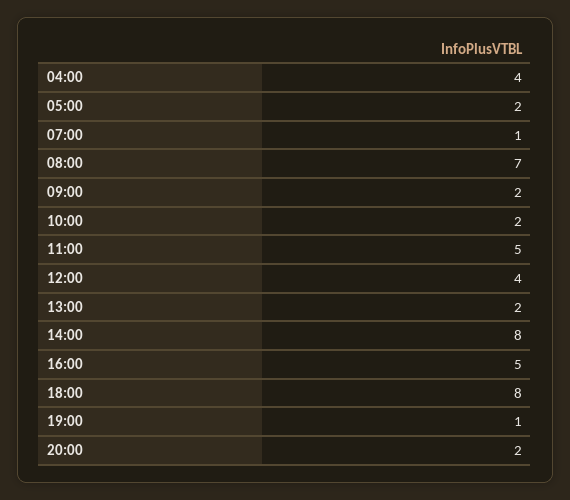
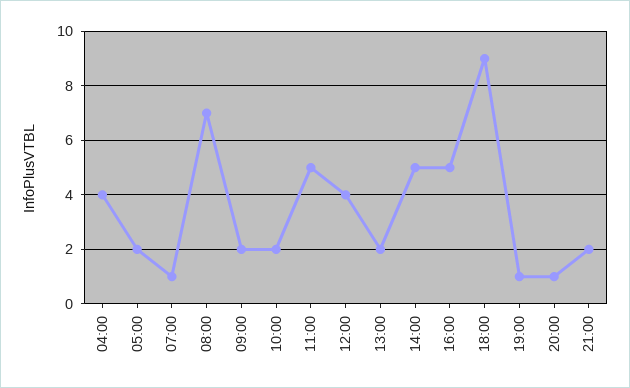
14:00: 8 -> 5
18:00: 8 -> 9
20:00: 2 -> 1
21:00: none -> 2

